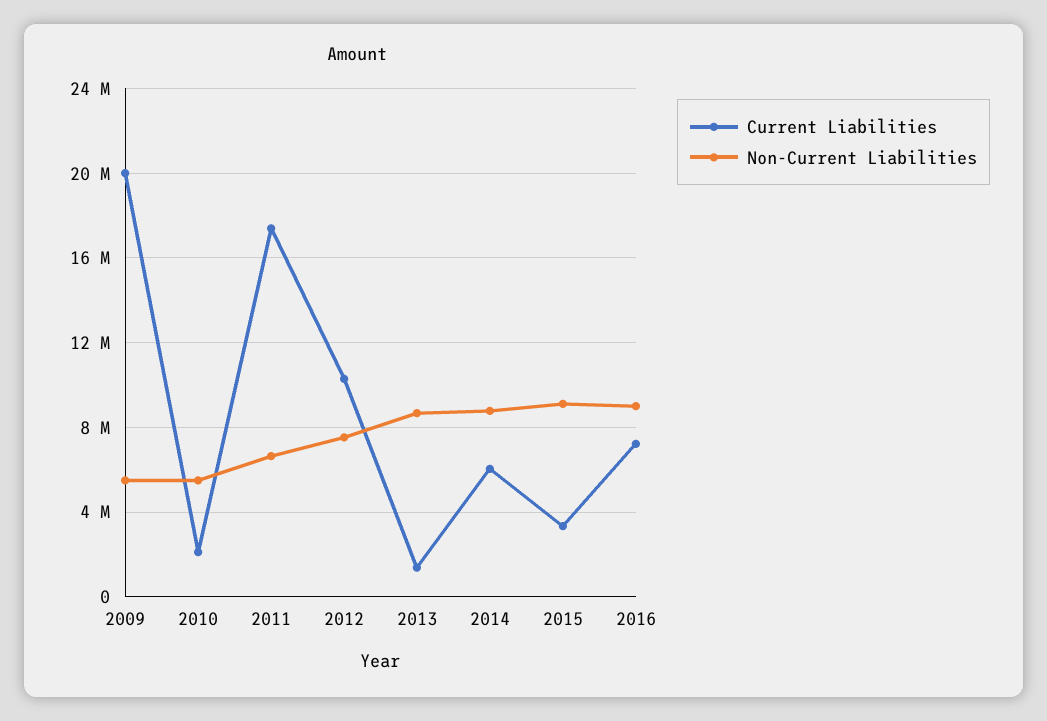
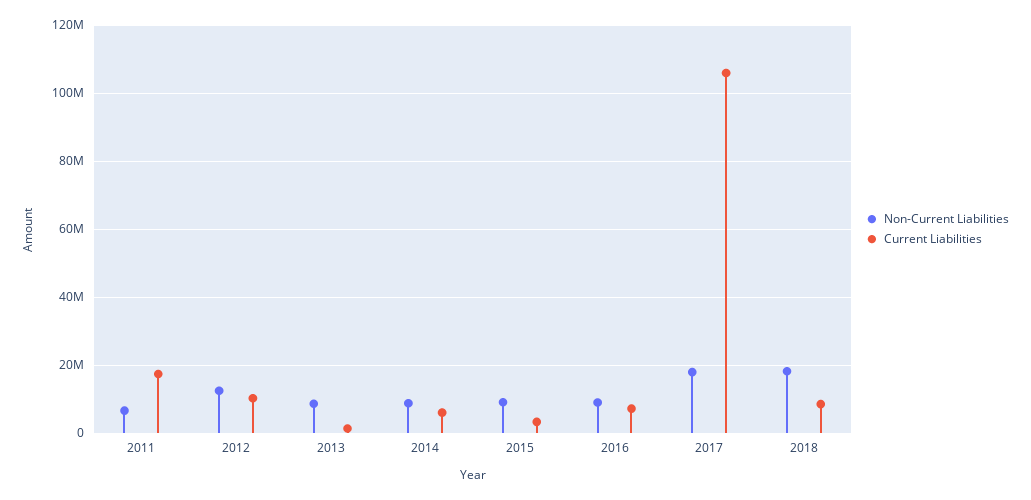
Current Liabilities, 2009: 20000000 -> none
Non-Current Liabilities, 2009: 5500000 -> none
Current Liabilities, 2010: 2000000 -> none
Non-Current Liabilities, 2010: 5500000 -> none
Non-Current Liabilities, 2012: 7500000 -> 12000000
Non-Current Liabilities, 2017: none -> 18000000
Current Liabilities, 2017: none -> 106000000
Non-Current Liabilities, 2018: none -> 18000000
Current Liabilities, 2018: none -> 8000000

